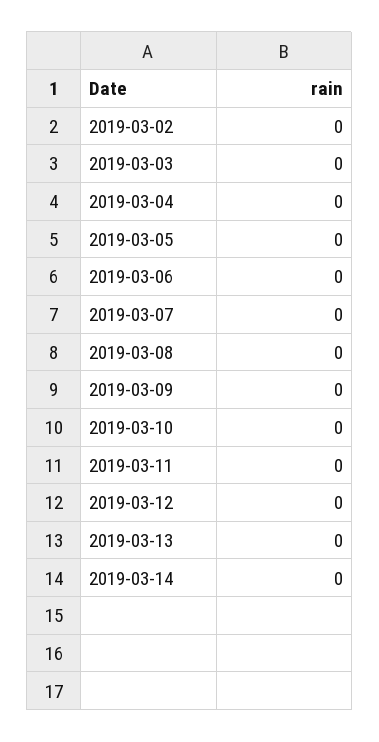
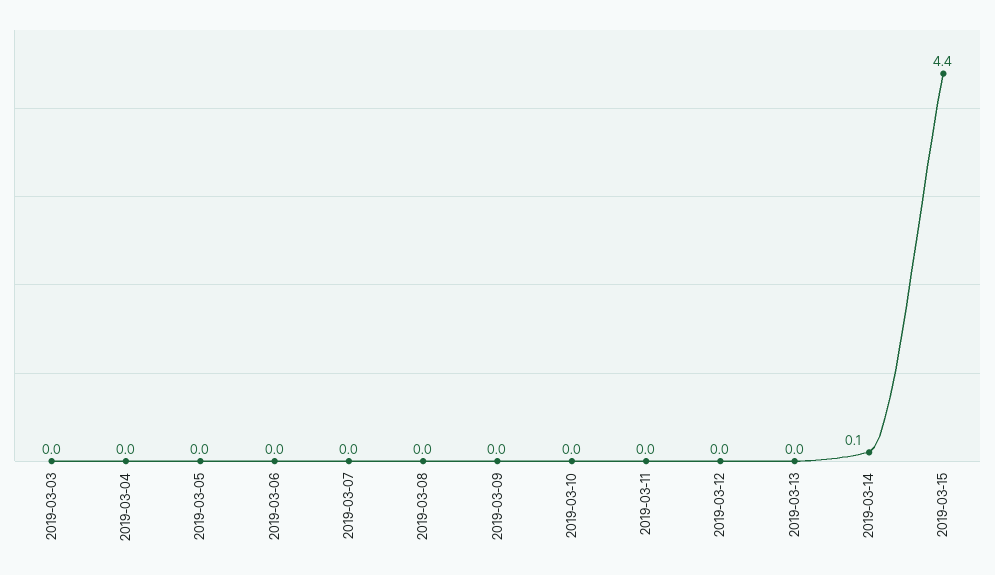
2019-03-02: 0 -> none
2019-03-14: 0 -> 0.1
2019-03-15: none -> 4.4

